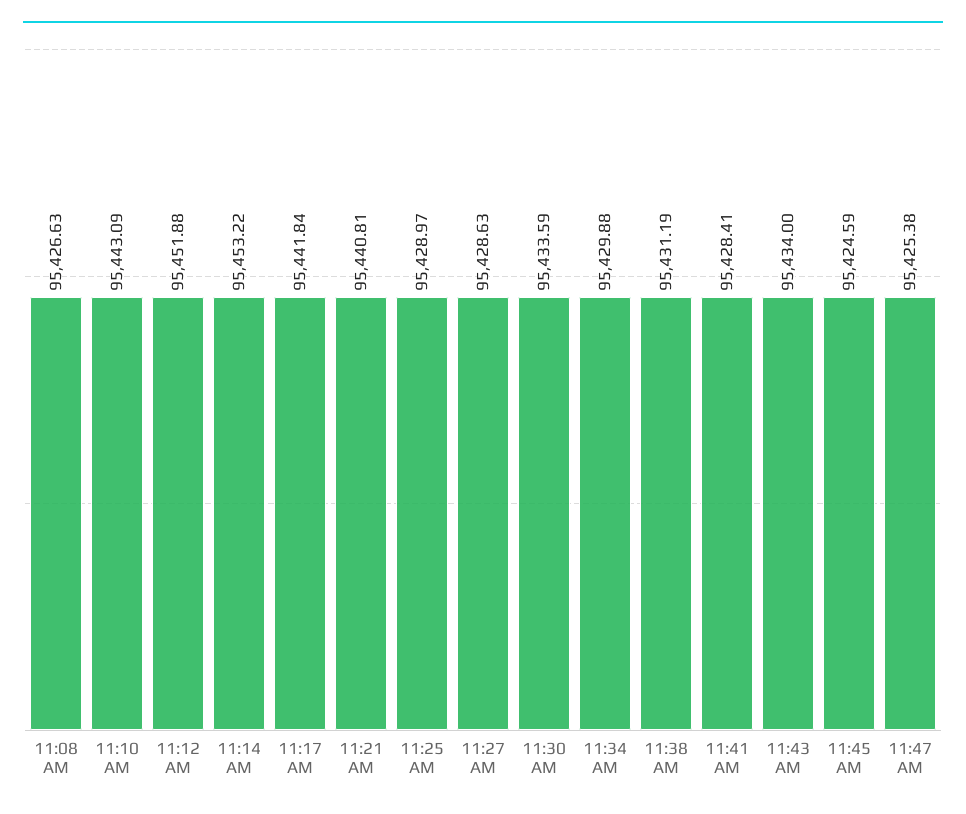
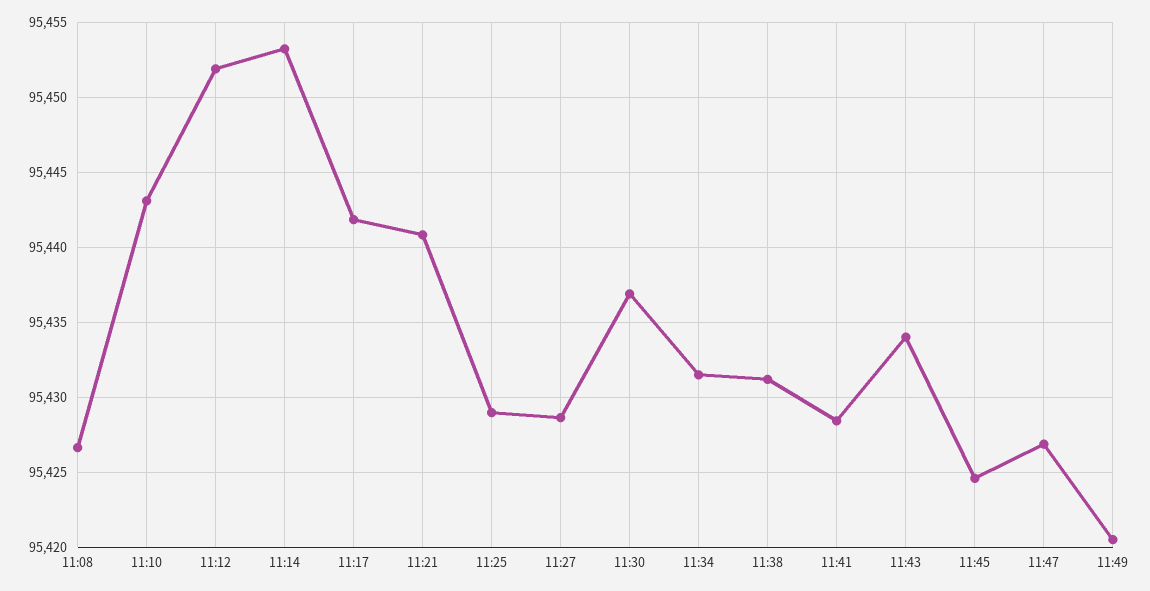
11:30 AM: 95433.59 -> 95437
11:34 AM: 95429.88 -> 95431.5
11:47 AM: 95425.38 -> 95427
11:49: none -> 95420.5

